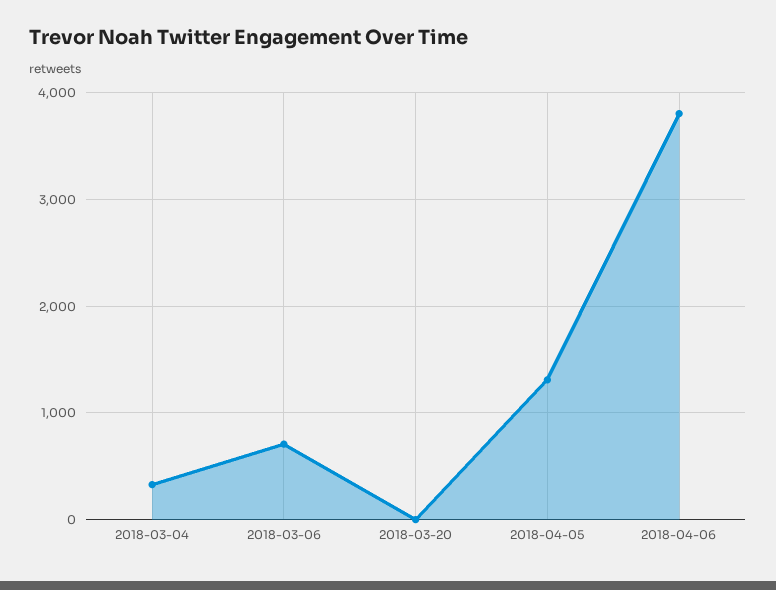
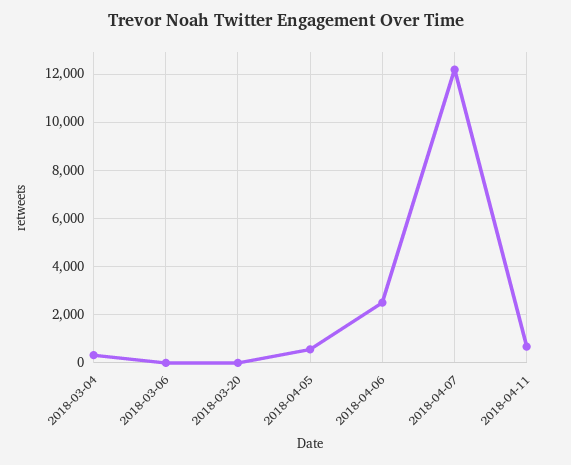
2018-03-06: 700 -> 0
2018-04-05: 1300 -> 500
2018-04-06: 3800 -> 2500
2018-04-07: none -> 12250
2018-04-11: none -> 750

